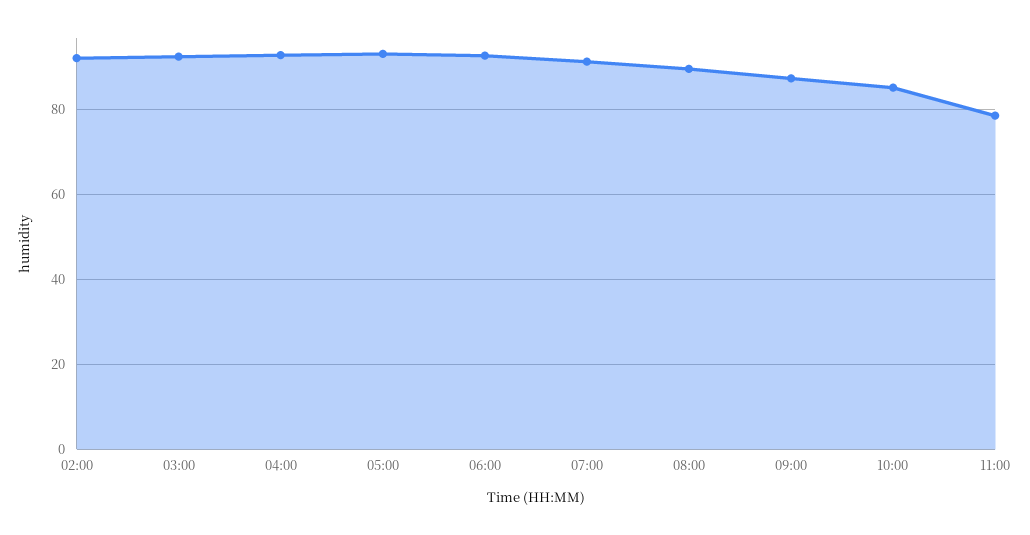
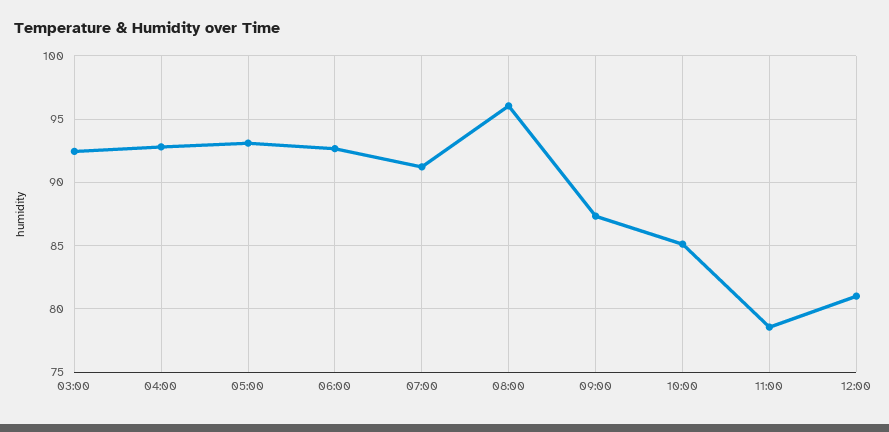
02:00: 92 -> none
08:00: 90 -> 96
12:00: none -> 81

